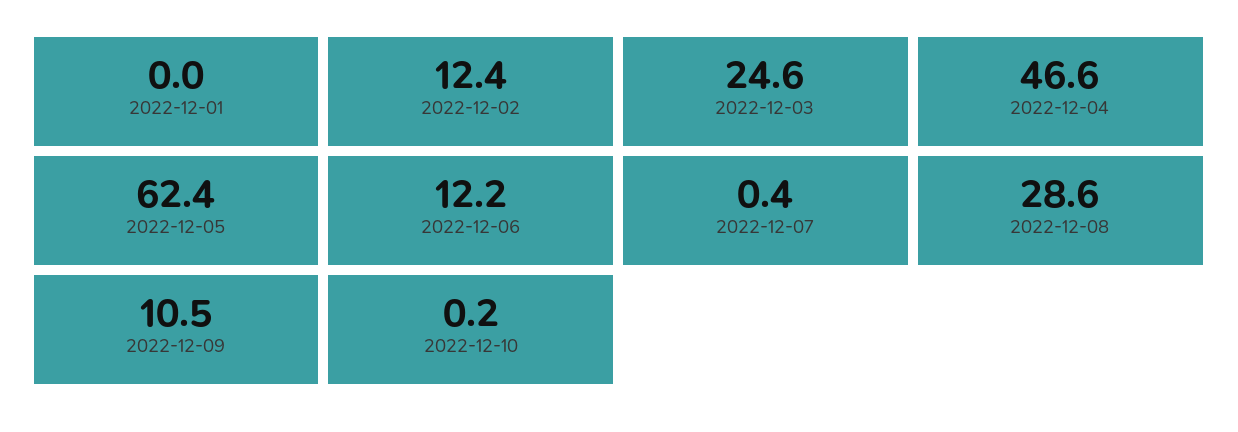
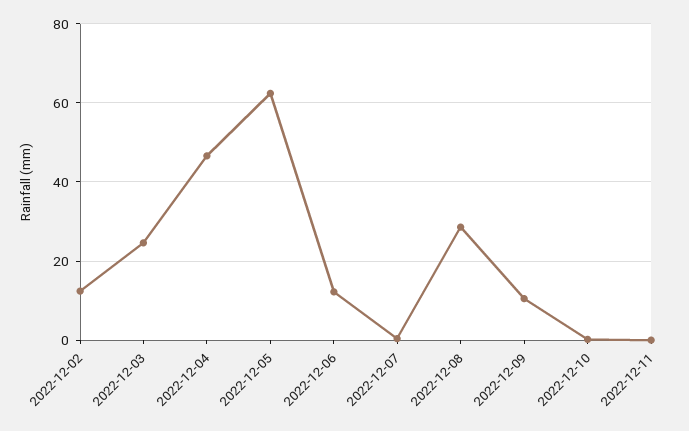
2022-12-01: 0 -> none
2022-12-11: none -> 0

